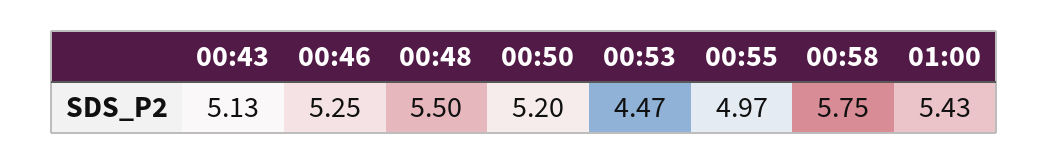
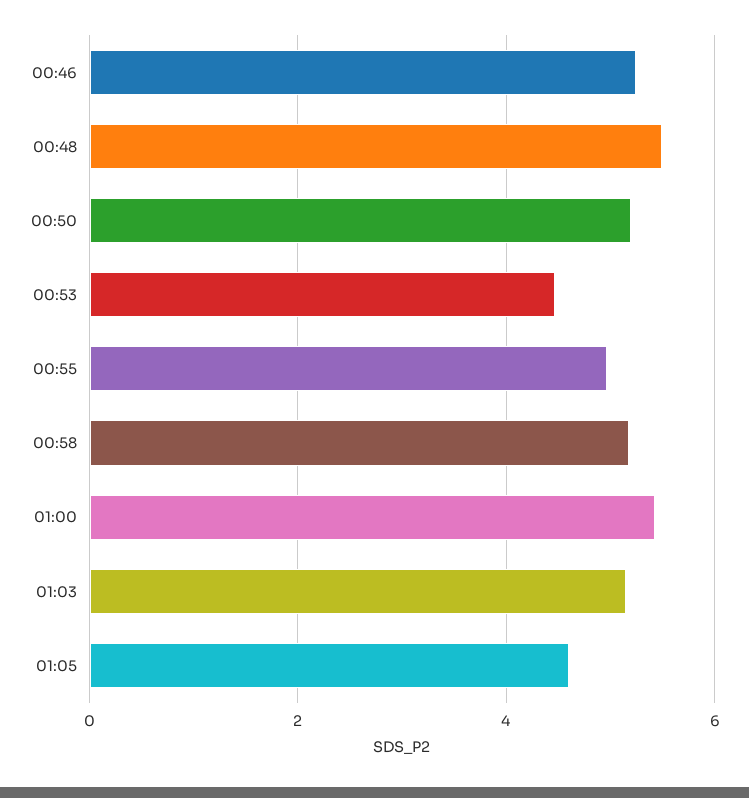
00:43: 5.13 -> none
00:58: 5.75 -> 5.2
01:03: none -> 5.2
01:05: none -> 4.6

